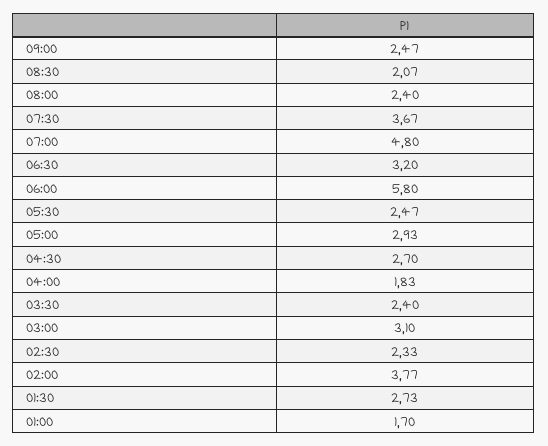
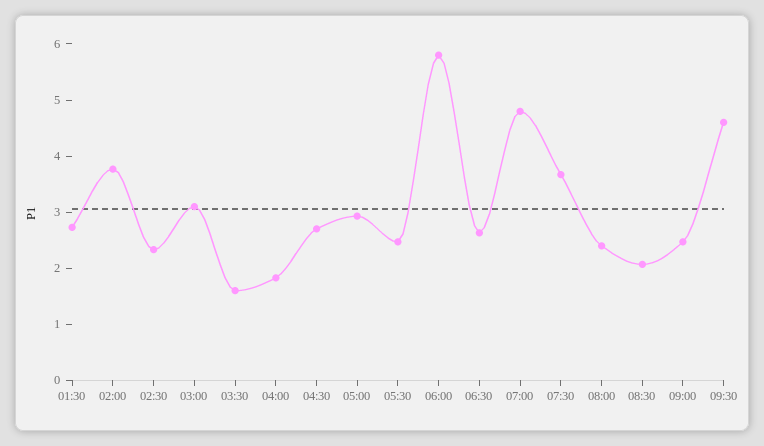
06:30: 3.2 -> 2.6
03:30: 2.4 -> 1.6
01:00: 1.7 -> none
09:30: none -> 4.6

